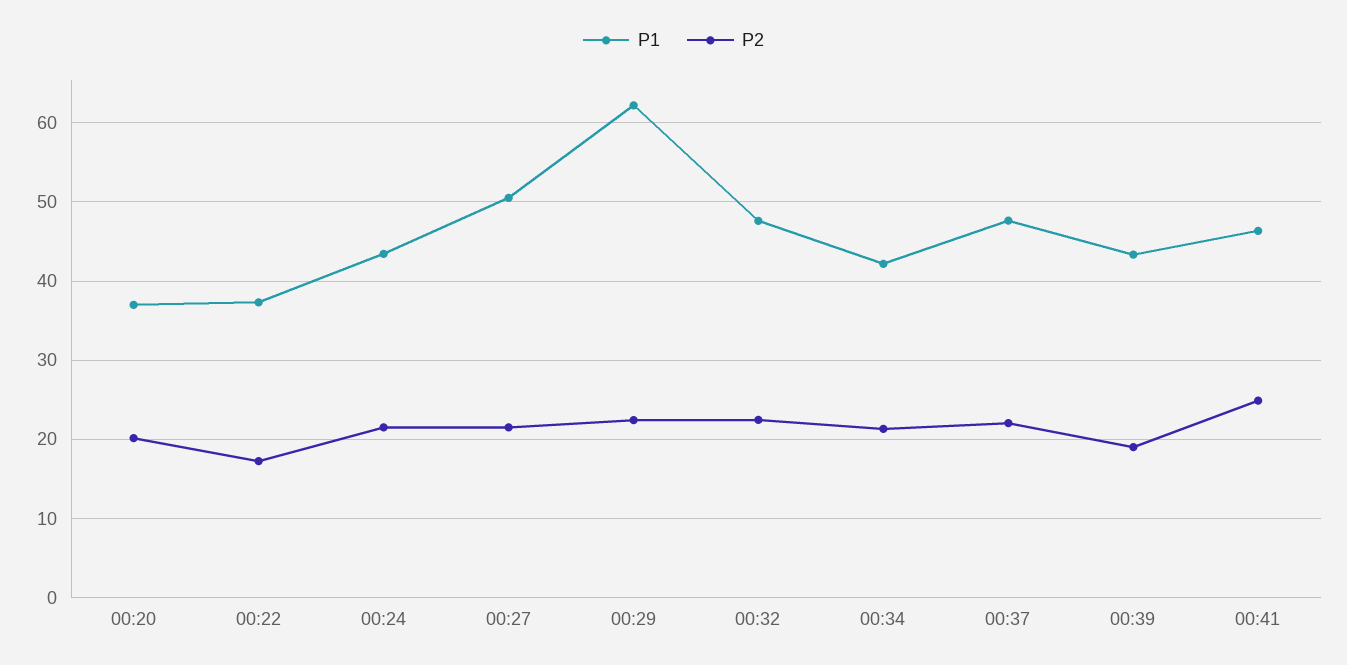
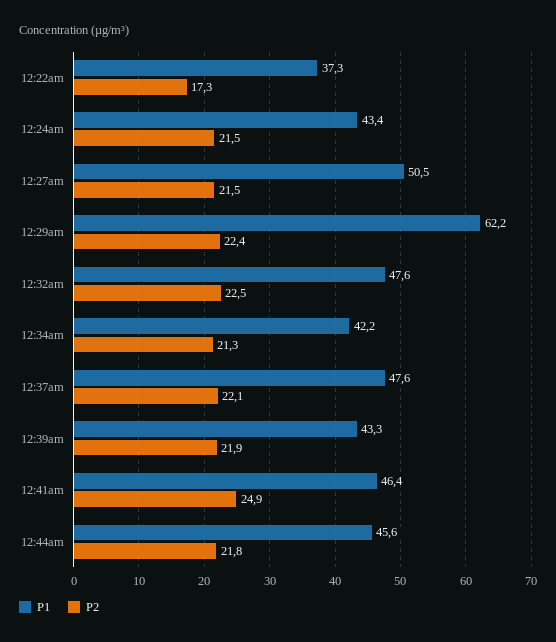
P1, 00:20: 37 -> none
P2, 00:20: 20 -> none
P2, 00:39: 19 -> 21.9
P1, 12:44am: none -> 45.6
P2, 12:44am: none -> 21.8

